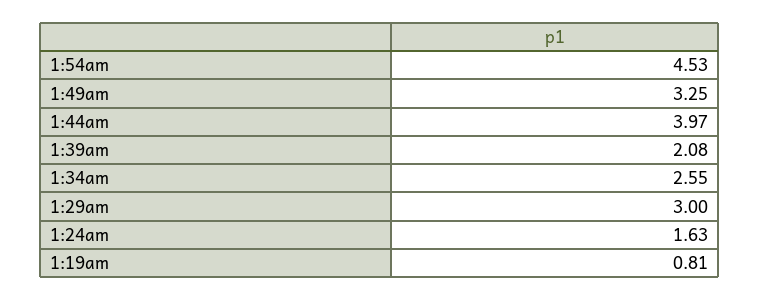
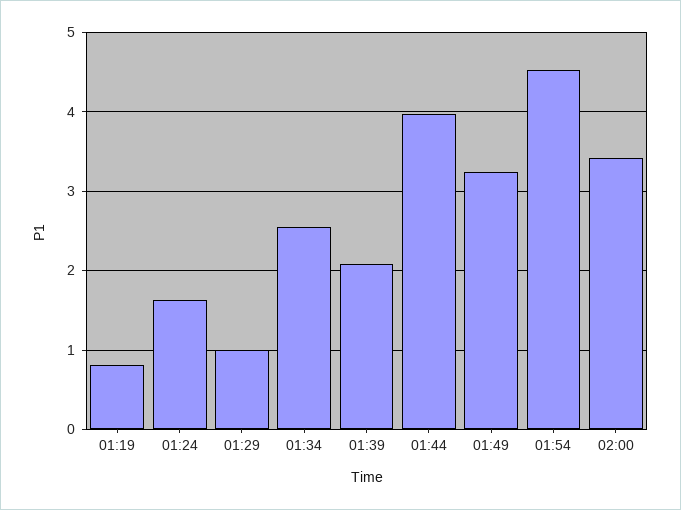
1:29am: 3 -> 1
02:00: none -> 3.4

